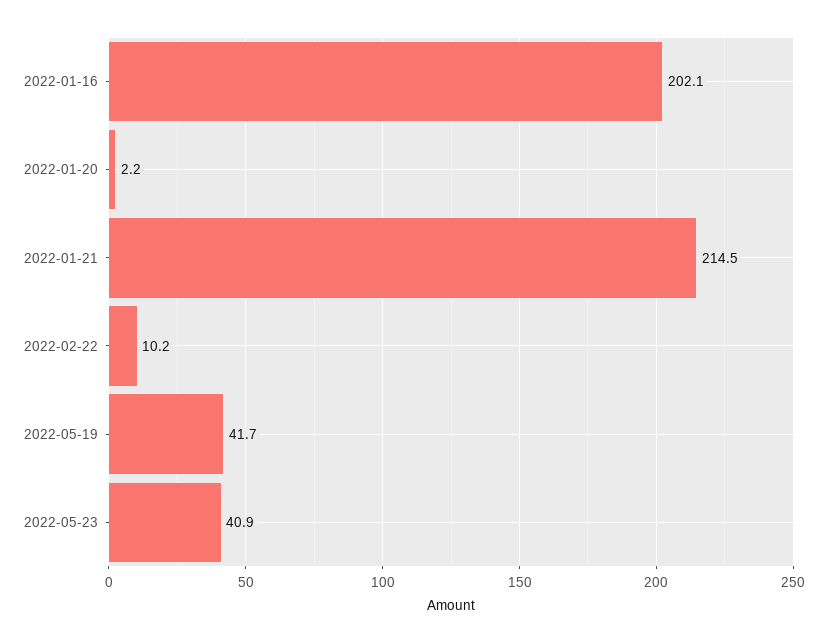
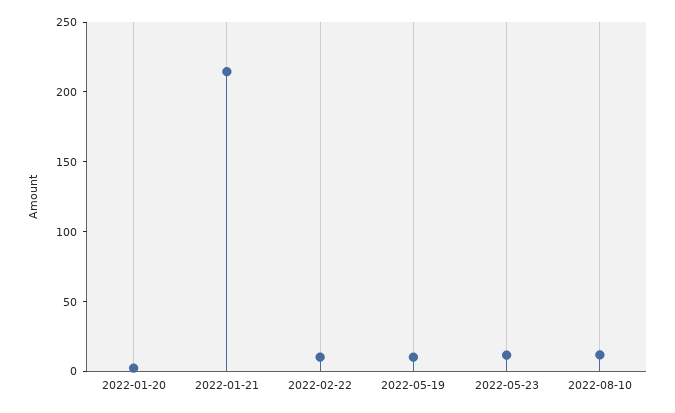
2022-01-16: 202.1 -> none
2022-05-19: 41.7 -> 10
2022-05-23: 40.9 -> 10
2022-08-10: none -> 10

